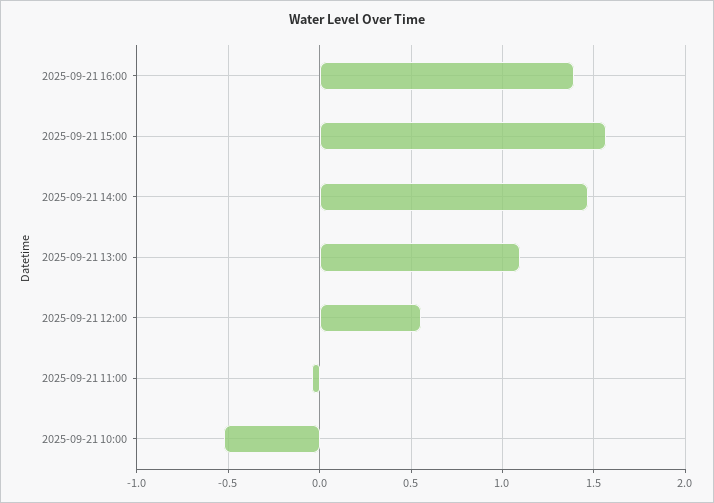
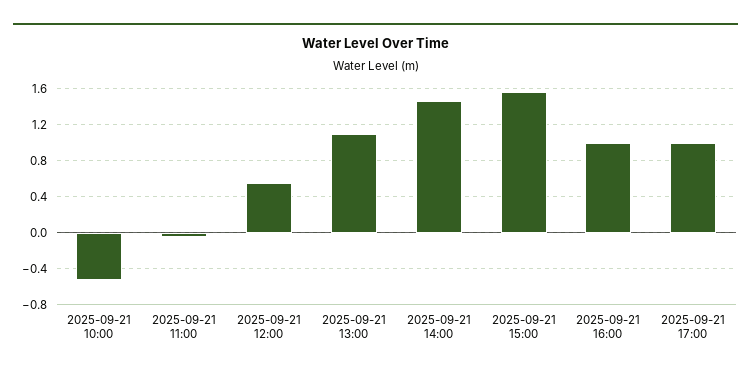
2025-09-21 16:00: 1.4 -> 1
2025-09-21 17:00: none -> 1

